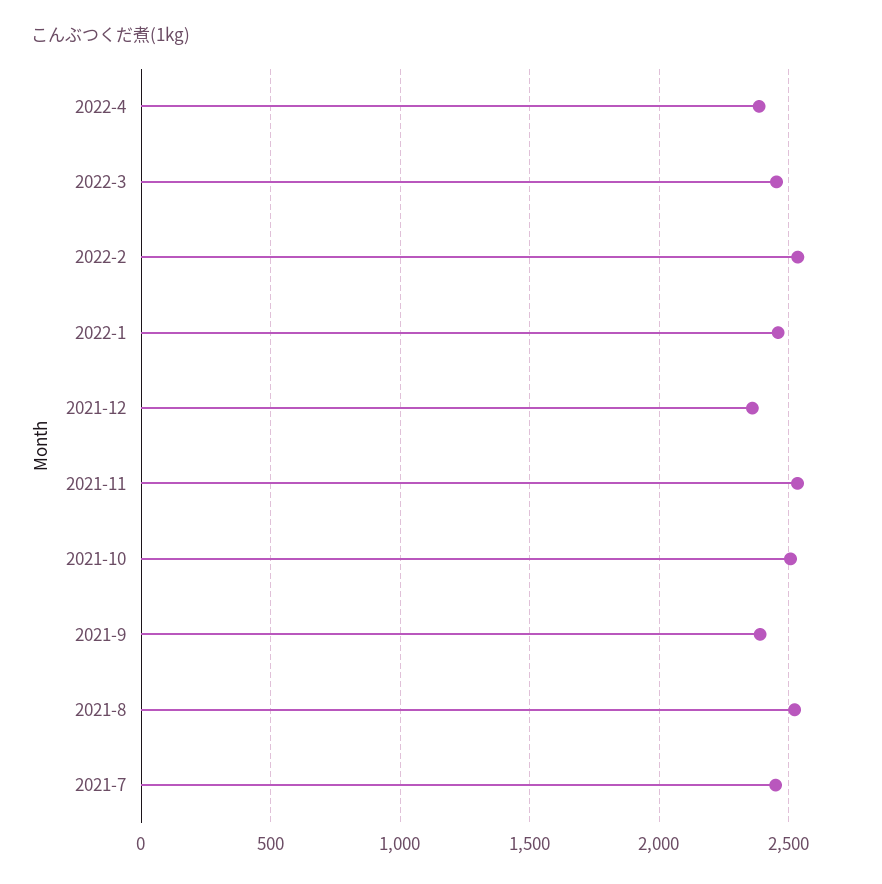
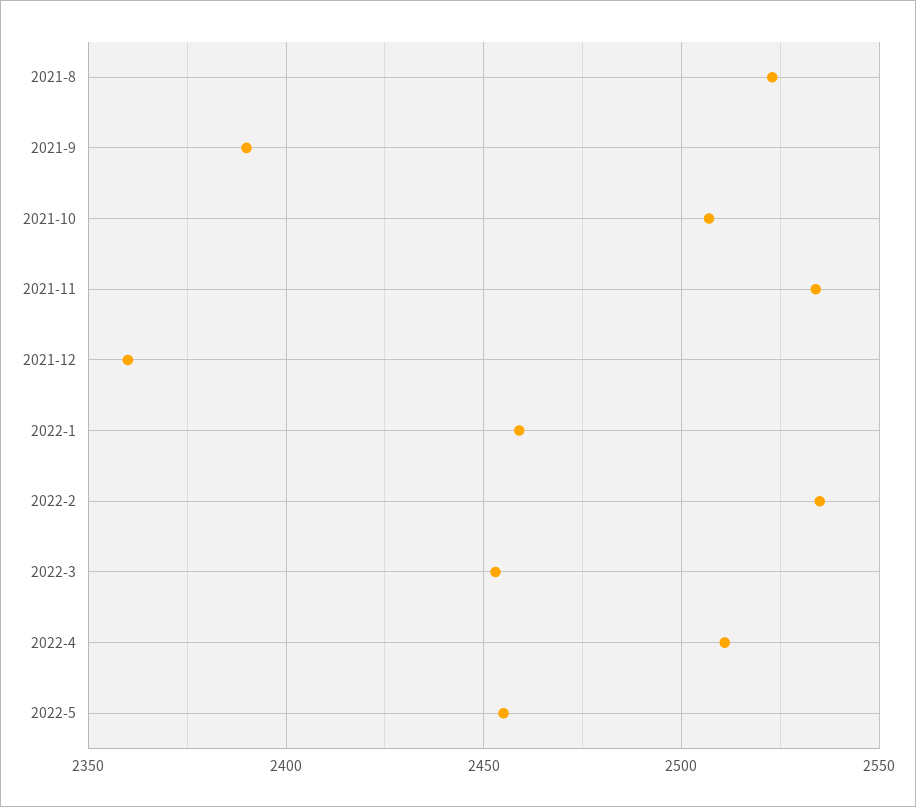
2022-4: 2400 -> 2510
2021-7: 2450 -> none
2022-5: none -> 2455

